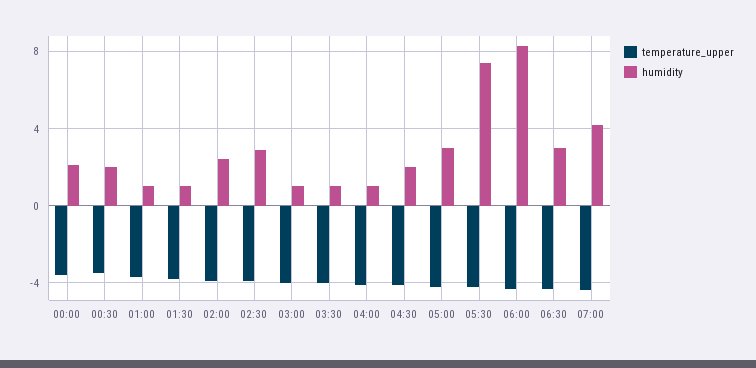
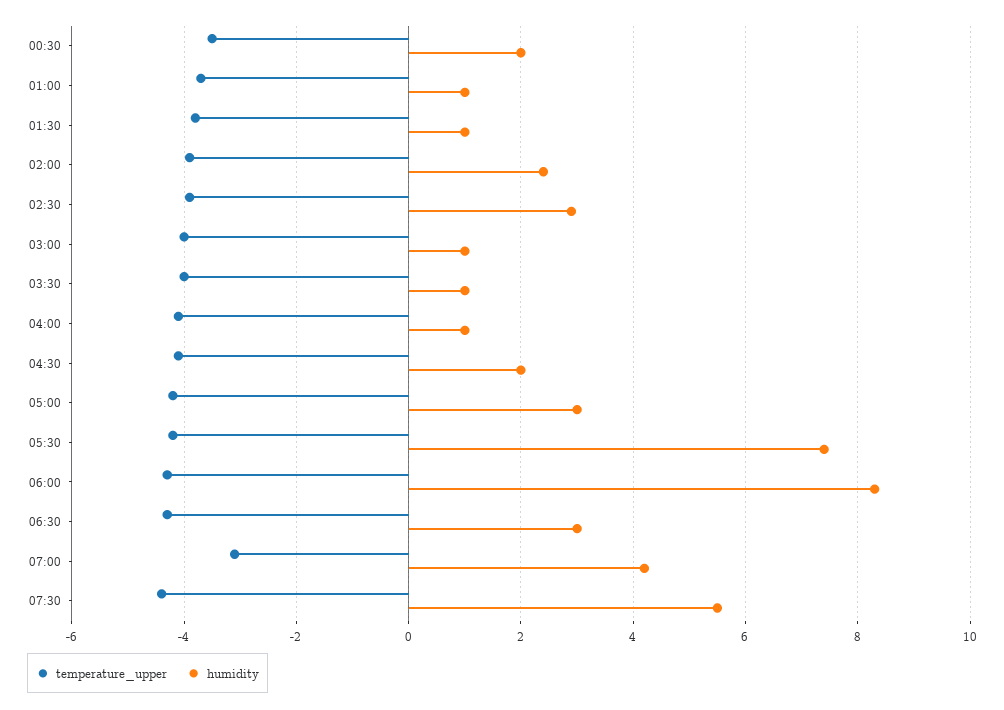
temperature_upper, 00:00: -3.5 -> none
humidity, 00:00: 2 -> none
temperature_upper, 07:00: -4.5 -> -3
temperature_upper, 07:30: none -> -4.5
humidity, 07:30: none -> 5.5

